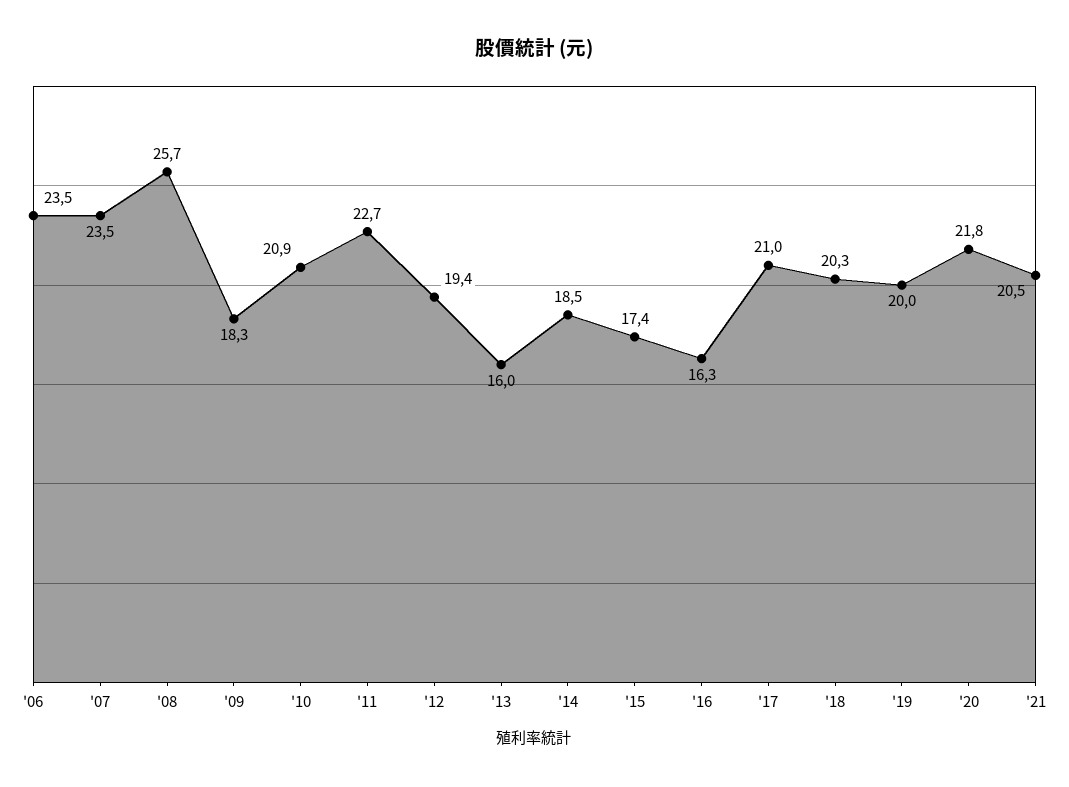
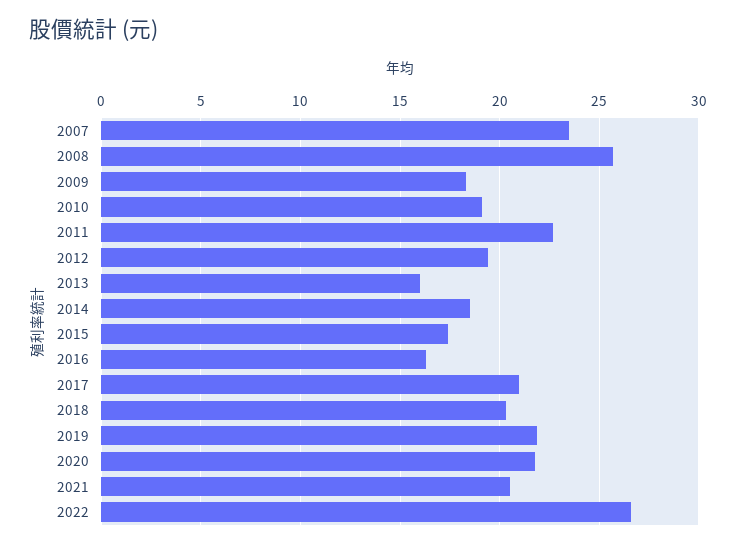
'06: 23.5 -> none
'10: 20.9 -> 19
'19: 20 -> 22
2022: none -> 26.5

